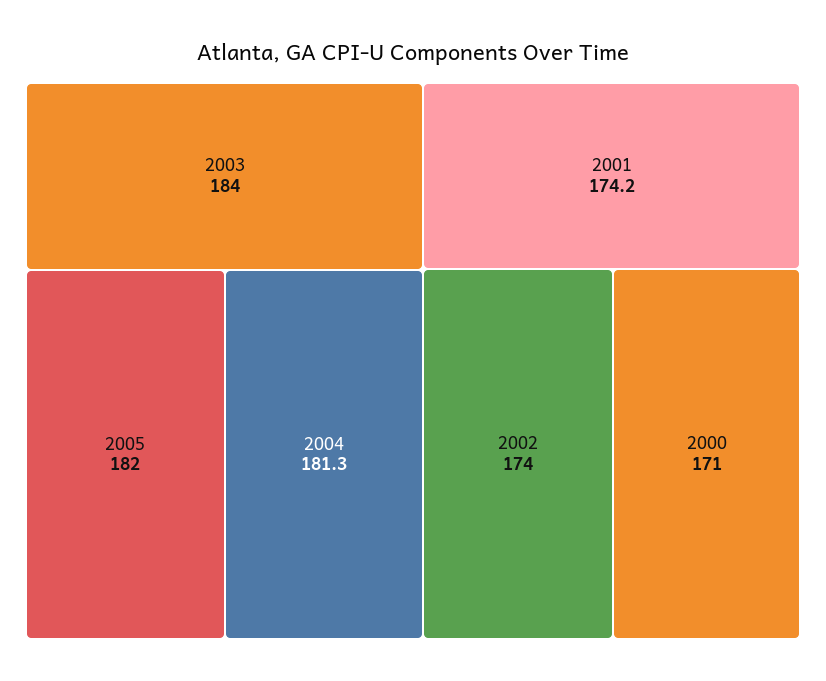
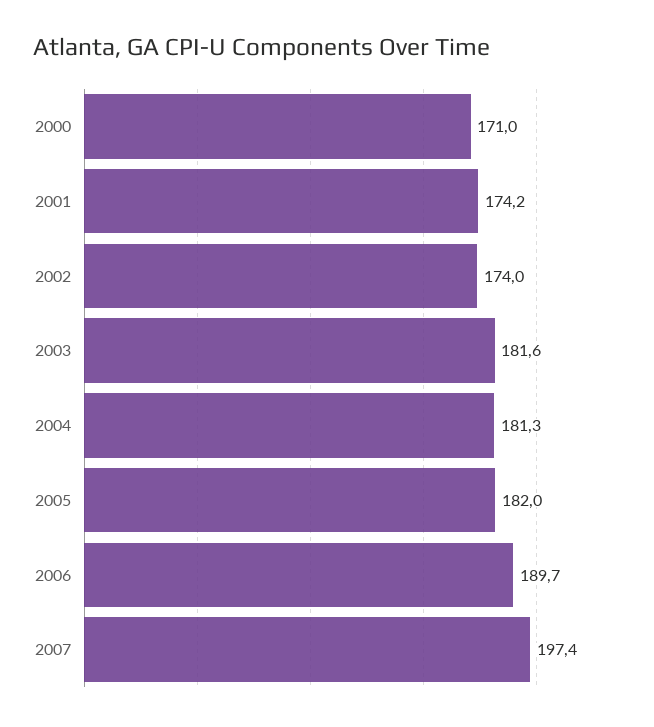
2003: 184 -> 181.6
2006: none -> 189.7
2007: none -> 197.4

